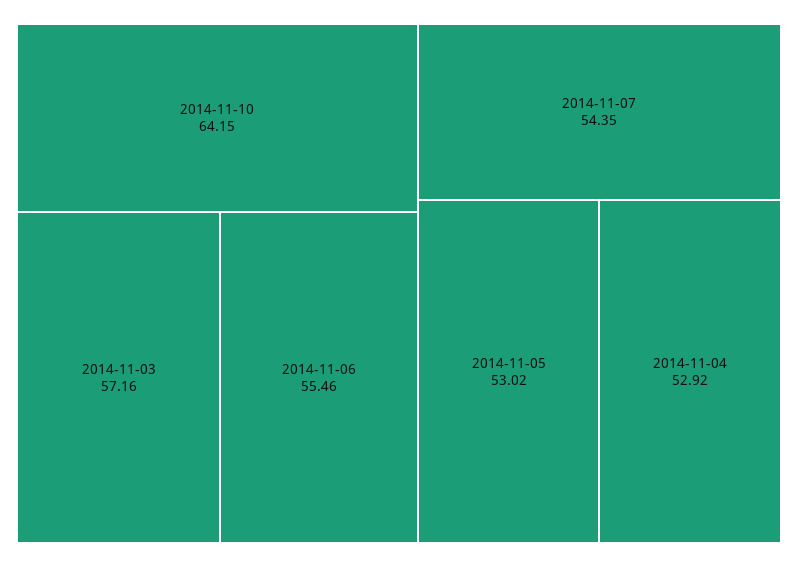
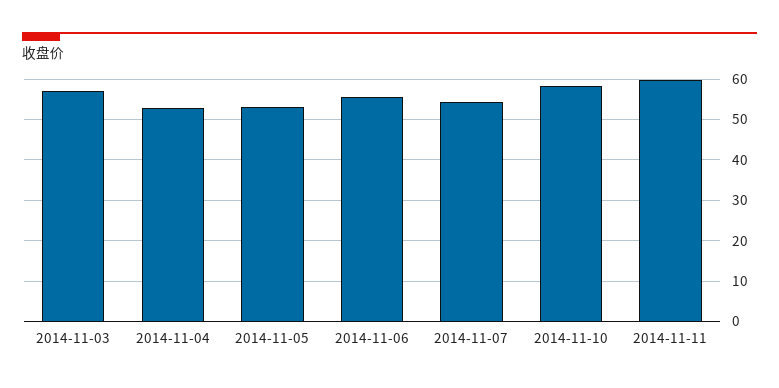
2014-11-10: 64.15 -> 58
2014-11-11: none -> 60

